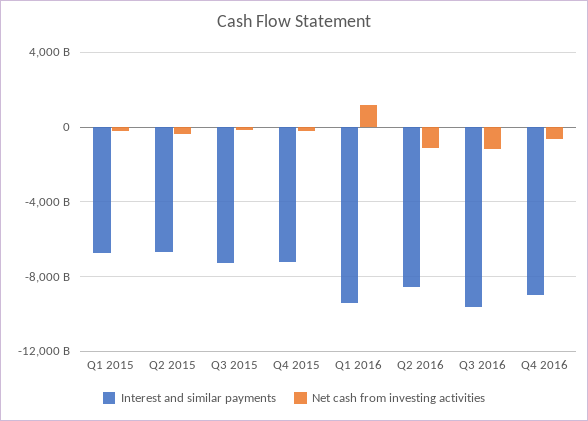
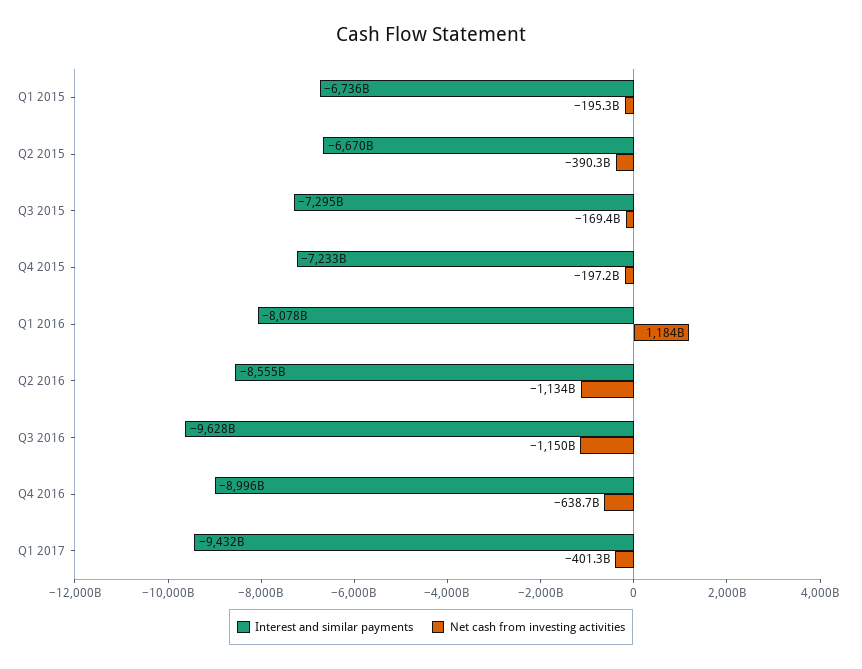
Interest and similar payments, Q1 2016: -9500000000000 -> -8078000000000
Interest and similar payments, Q1 2017: none -> -9432000000000
Net cash from investing activities, Q1 2017: none -> -401300000000

